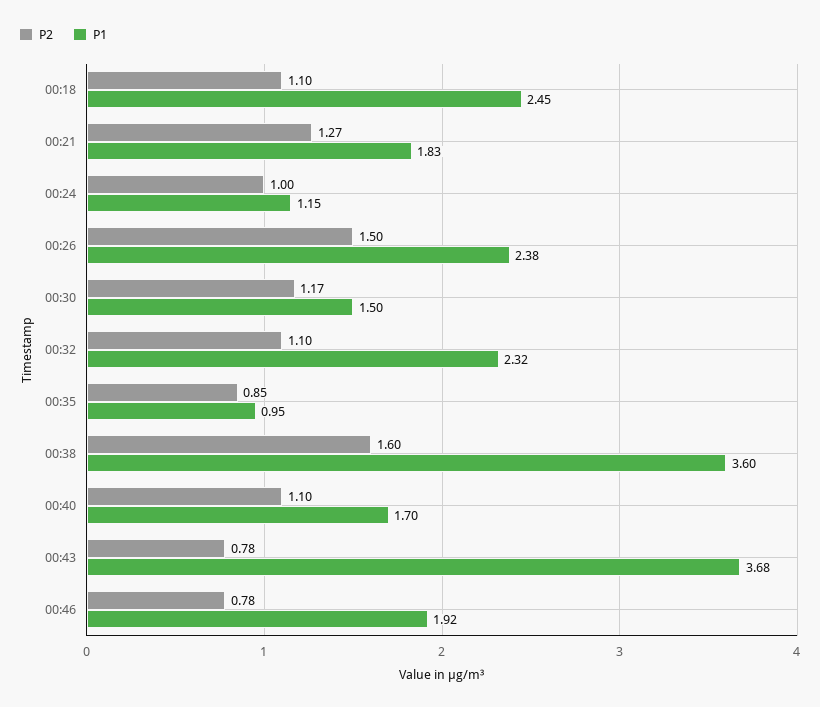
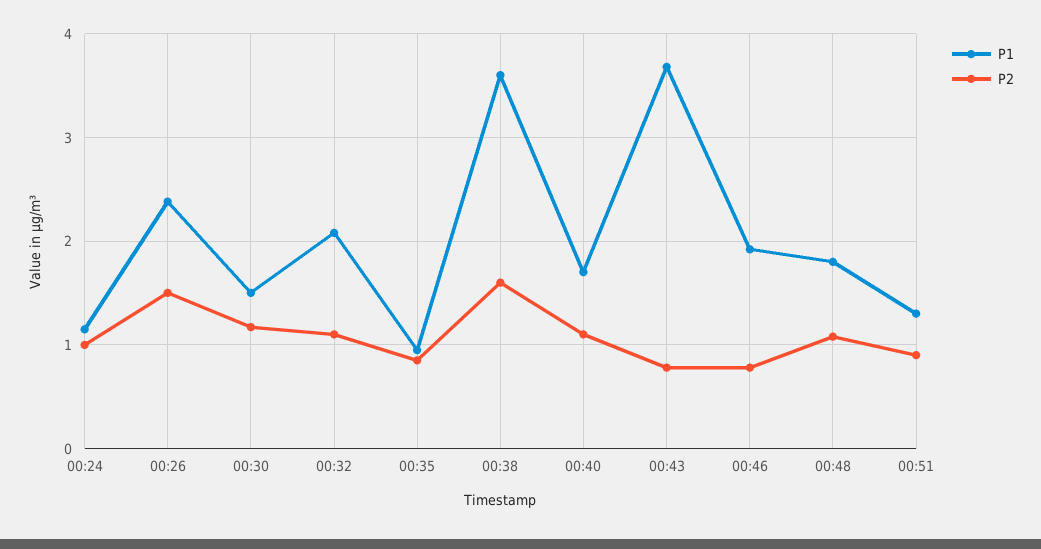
P2, 00:18: 1.1 -> none
P1, 00:18: 2.45 -> none
P2, 00:21: 1.27 -> none
P1, 00:21: 1.83 -> none
P1, 00:32: 2.32 -> 2.1
P1, 00:48: none -> 1.8
P2, 00:48: none -> 1.1
P1, 00:51: none -> 1.3
P2, 00:51: none -> 0.9

